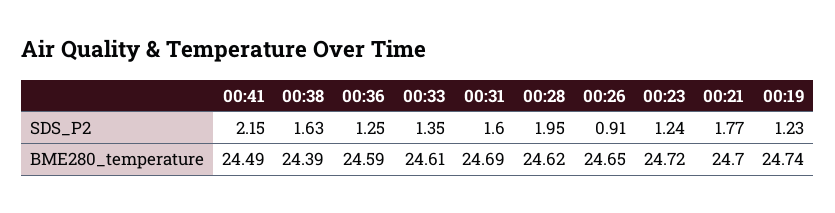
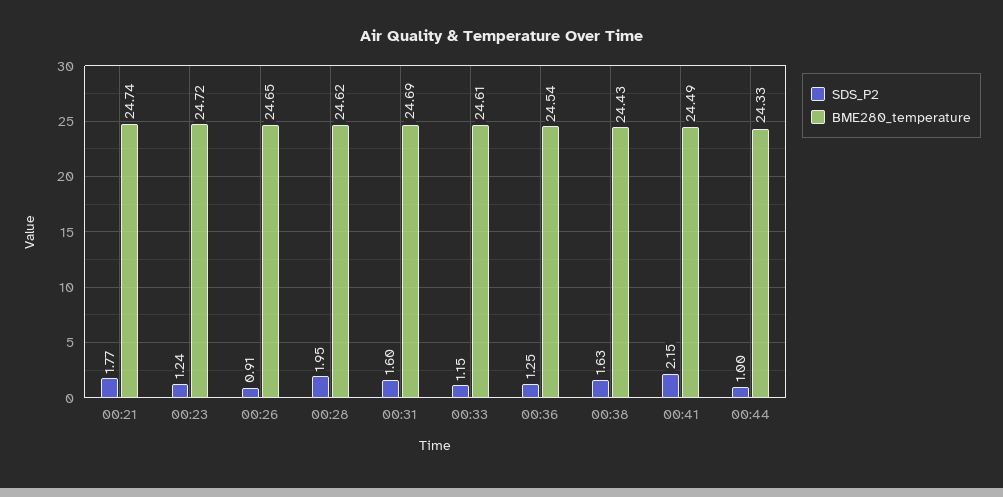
SDS_P2, 00:33: 1.35 -> 1.15
SDS_P2, 00:19: 1.23 -> none
BME280_temperature, 00:38: 24.39 -> 24.43
BME280_temperature, 00:36: 24.59 -> 24.54
BME280_temperature, 00:21: 24.7 -> 24.74
BME280_temperature, 00:19: 24.74 -> none
SDS_P2, 00:44: none -> 1
BME280_temperature, 00:44: none -> 24.33

